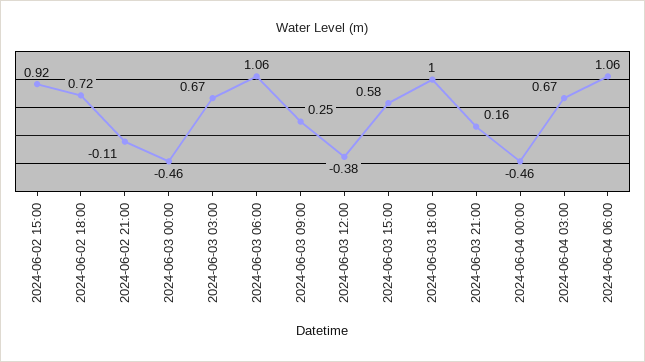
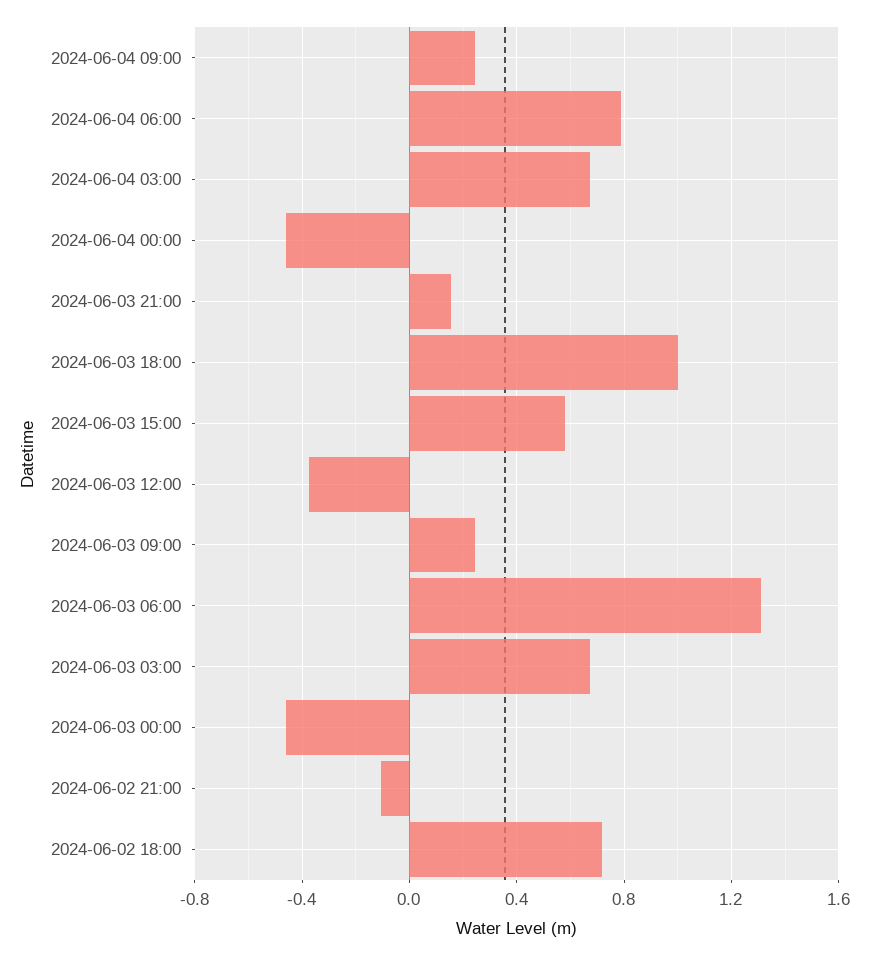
2024-06-02 15:00: 0.92 -> none
2024-06-03 06:00: 1.06 -> 1.3
2024-06-04 06:00: 1.06 -> 0.8
2024-06-04 09:00: none -> 0.25

